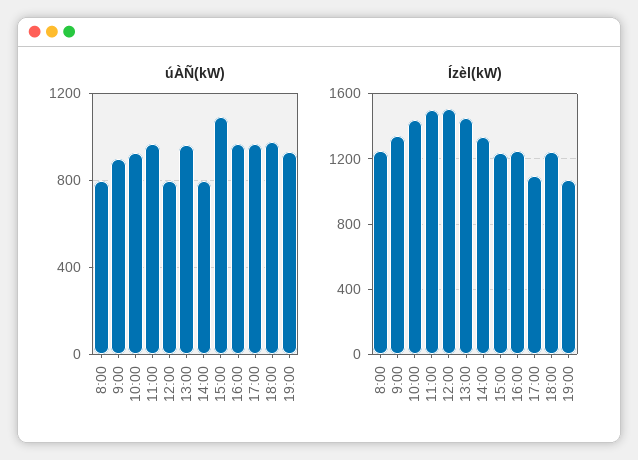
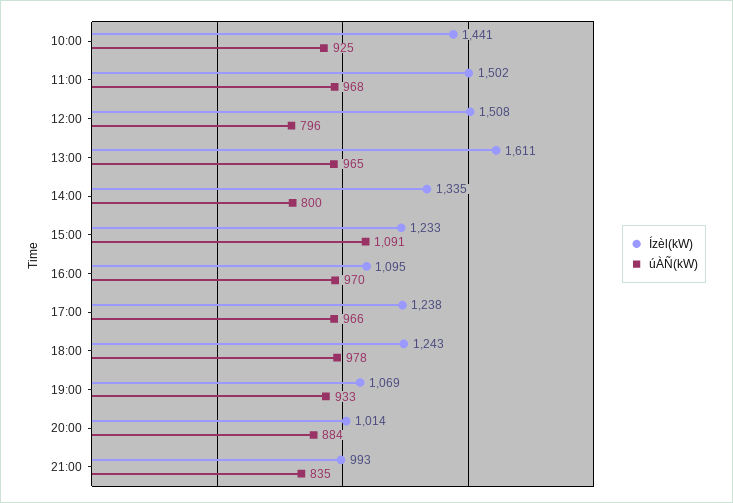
úÀÑ(kW), 8:00: 800 -> none
úÀÑ(kW), 9:00: 900 -> none
Ízèl(kW), 8:00: 1250 -> none
Ízèl(kW), 9:00: 1350 -> none
Ízèl(kW), 13:00: 1450 -> 1611
Ízèl(kW), 16:00: 1250 -> 1095
Ízèl(kW), 17:00: 1100 -> 1238
Ízèl(kW), 20:00: none -> 1014
úÀÑ(kW), 20:00: none -> 884
Ízèl(kW), 21:00: none -> 993
úÀÑ(kW), 21:00: none -> 835

